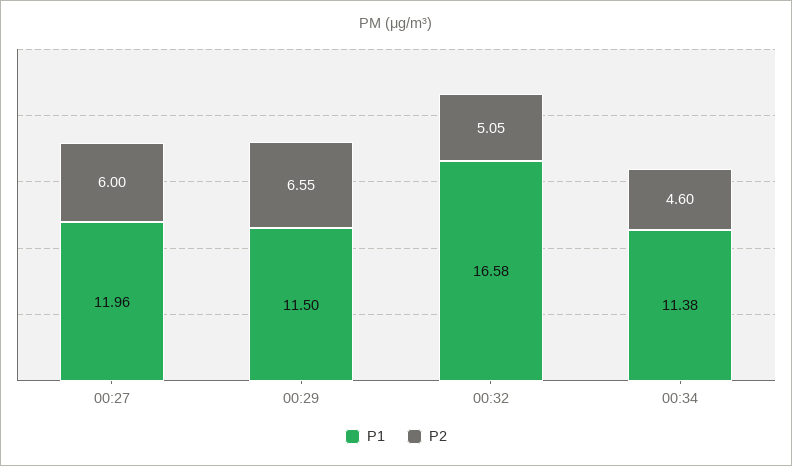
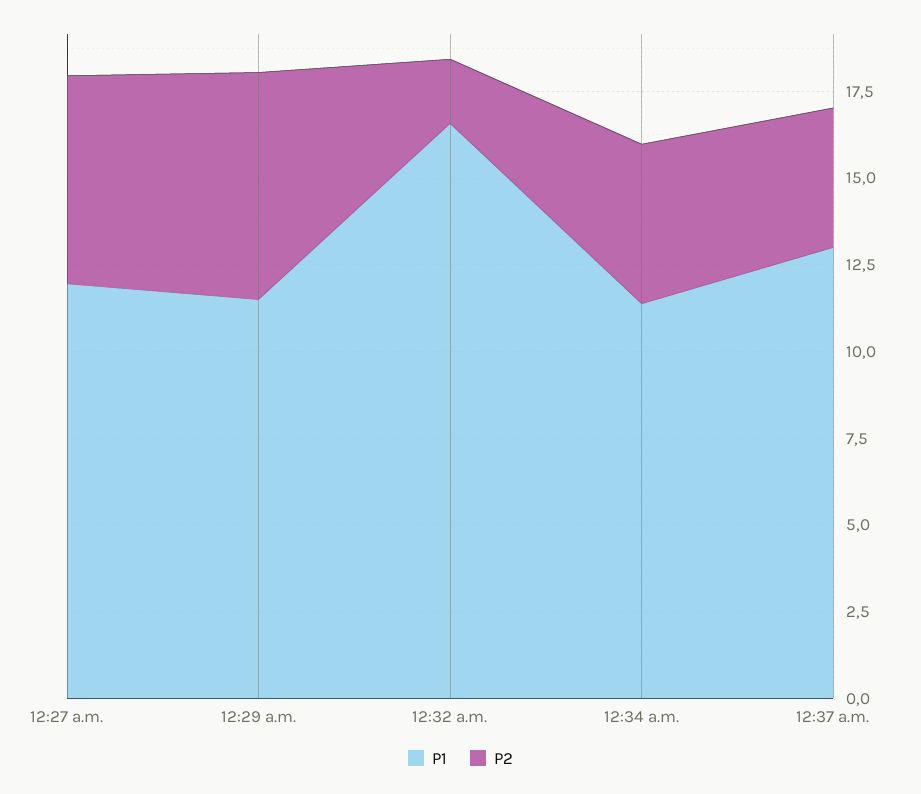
P2, 00:32: 5.05 -> 2
P1, 12:37 a.m.: none -> 13
P2, 12:37 a.m.: none -> 4

